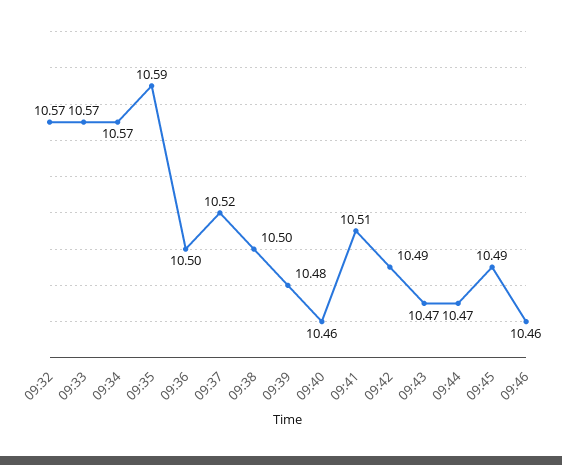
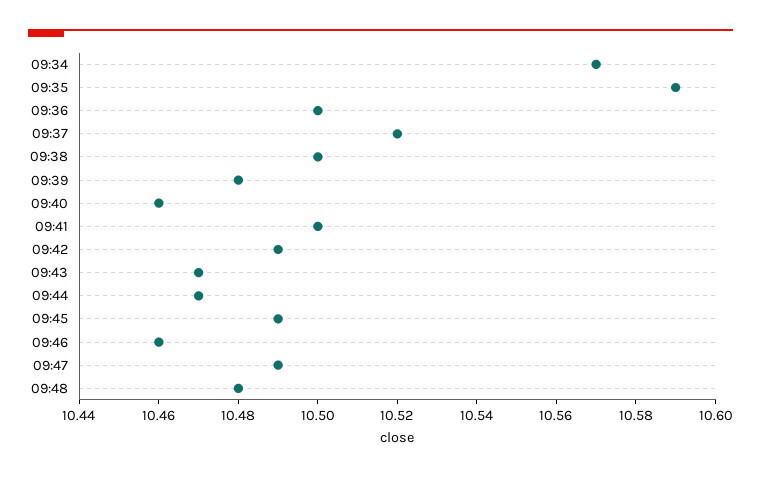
09:32: 10.57 -> none
09:33: 10.57 -> none
09:41: 10.51 -> 10.5
09:47: none -> 10.49
09:48: none -> 10.48

